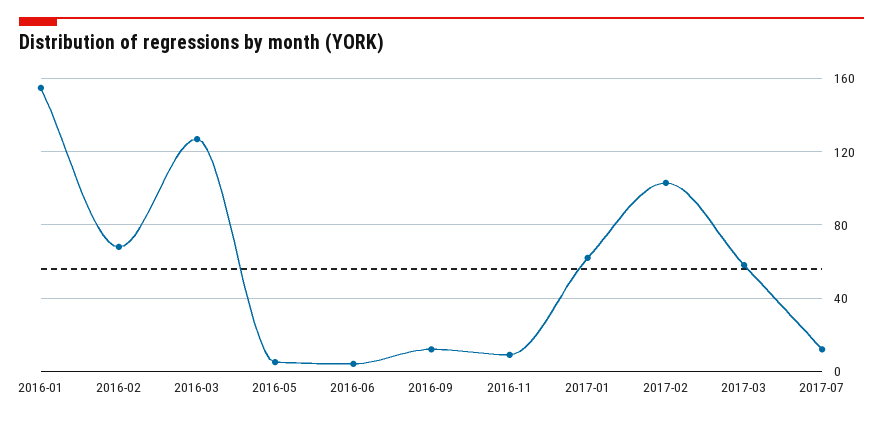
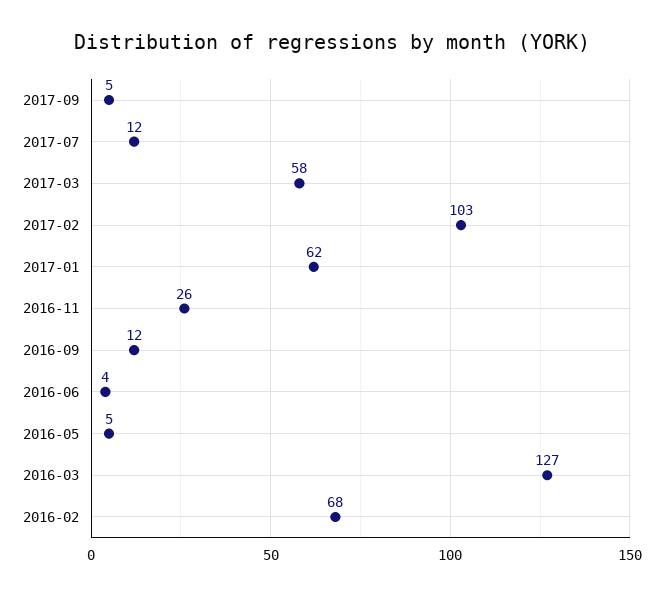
2016-01: 155 -> none
2016-11: 10 -> 26
2017-09: none -> 5

